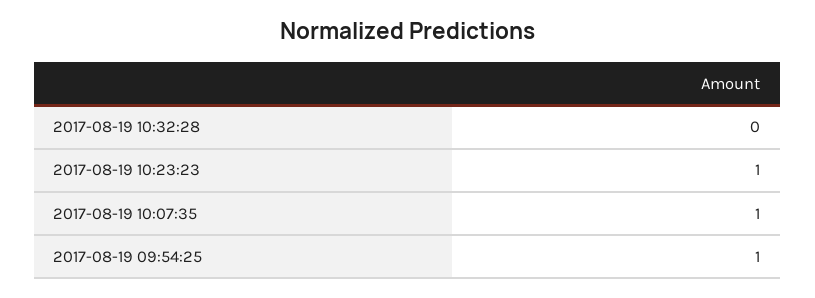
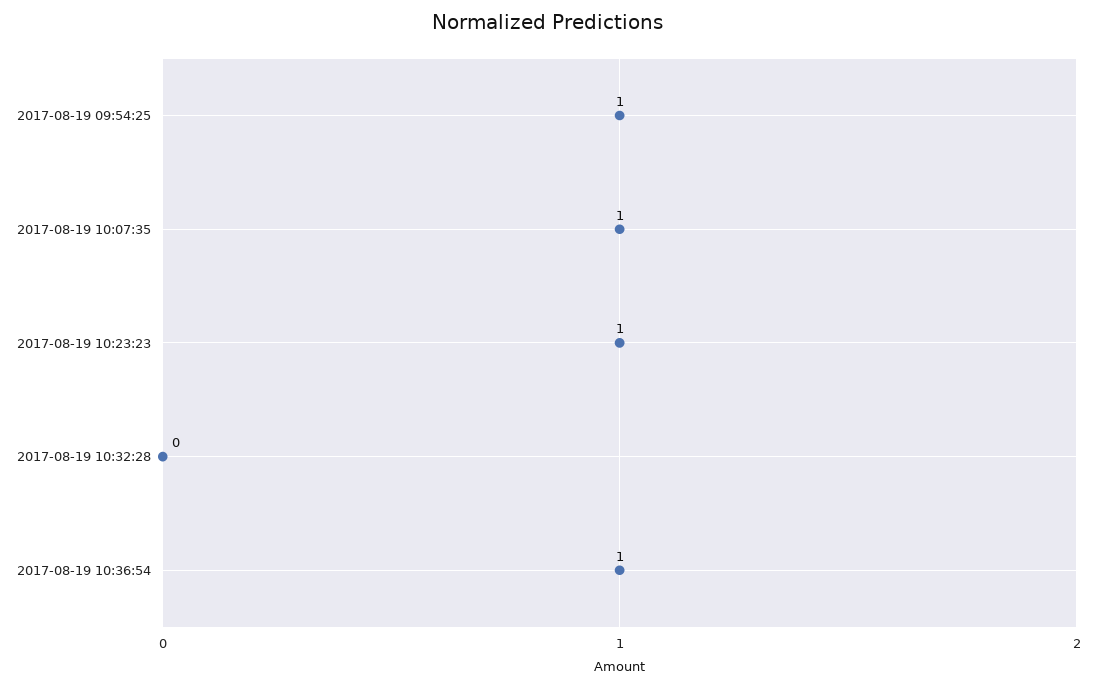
2017-08-19 10:36:54: none -> 1

